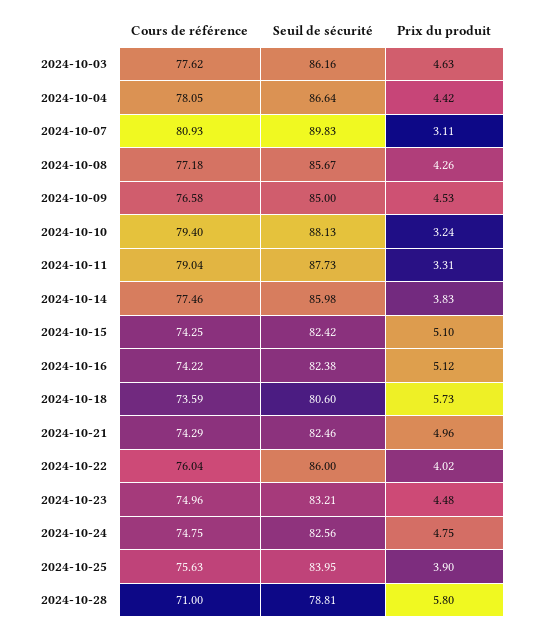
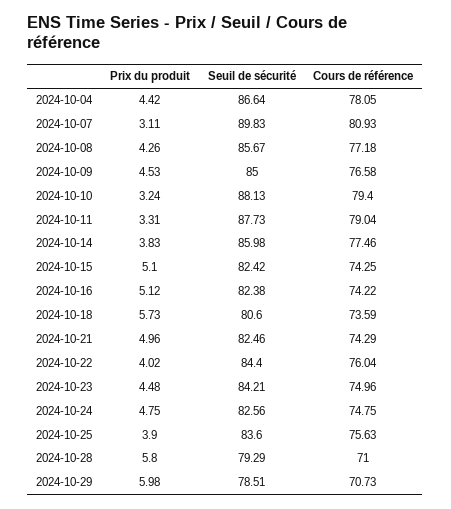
Cours de référence, 2024-10-03: 77.62 -> none
Seuil de sécurité, 2024-10-03: 86.16 -> none
Prix du produit, 2024-10-03: 4.63 -> none
Seuil de sécurité, 2024-10-22: 86 -> 84.4
Seuil de sécurité, 2024-10-23: 83.21 -> 84.21
Seuil de sécurité, 2024-10-25: 83.95 -> 83.6
Seuil de sécurité, 2024-10-28: 78.81 -> 79.29
Prix du produit, 2024-10-29: none -> 5.98
Seuil de sécurité, 2024-10-29: none -> 78.51
Cours de référence, 2024-10-29: none -> 70.73

